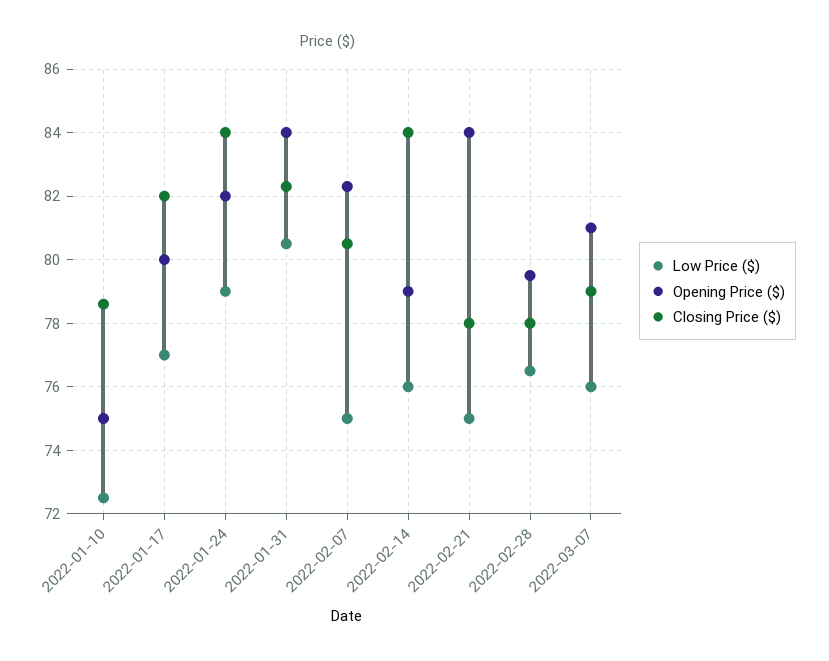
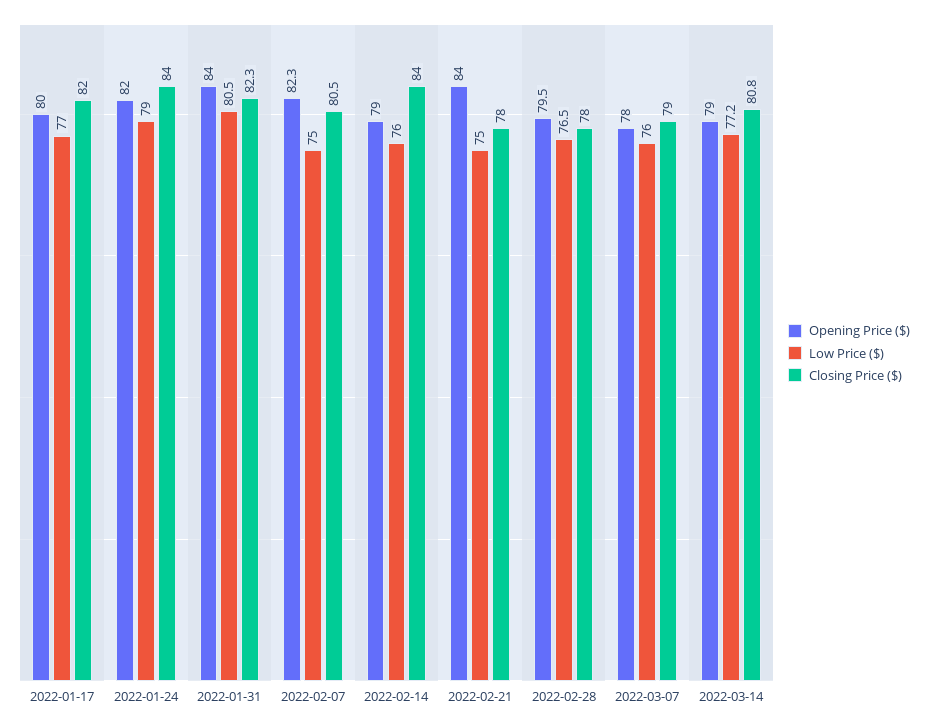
Low Price ($), 2022-01-10: 72.5 -> none
Opening Price ($), 2022-01-10: 75 -> none
Closing Price ($), 2022-01-10: 78.5 -> none
Opening Price ($), 2022-03-07: 81 -> 78
Opening Price ($), 2022-03-14: none -> 79
Low Price ($), 2022-03-14: none -> 77.2
Closing Price ($), 2022-03-14: none -> 80.8

